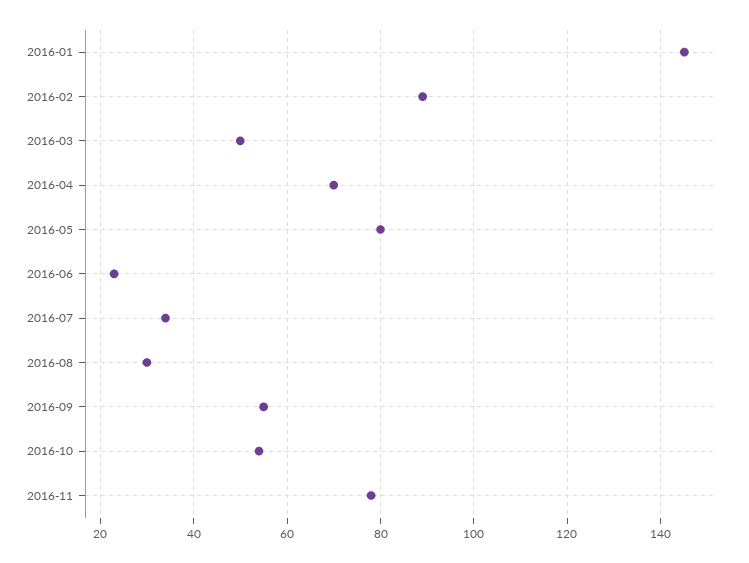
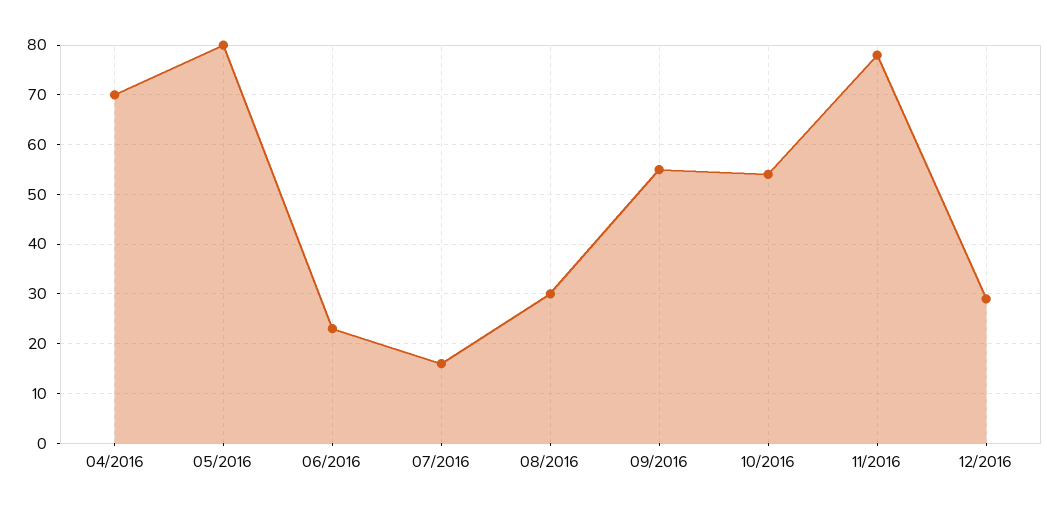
2016-01: 145 -> none
2016-02: 90 -> none
2016-03: 50 -> none
2016-07: 35 -> 15
12/2016: none -> 30

